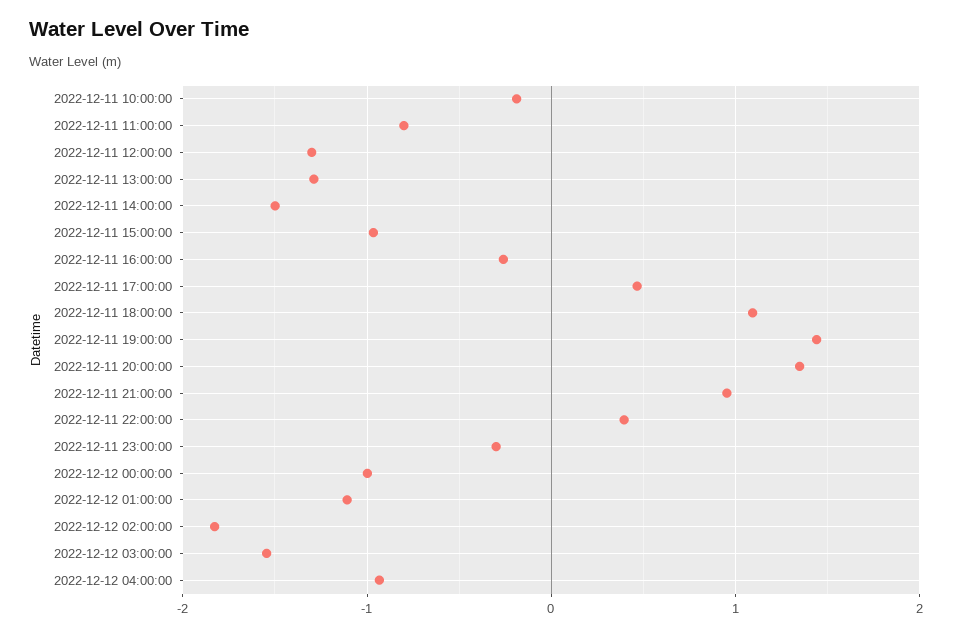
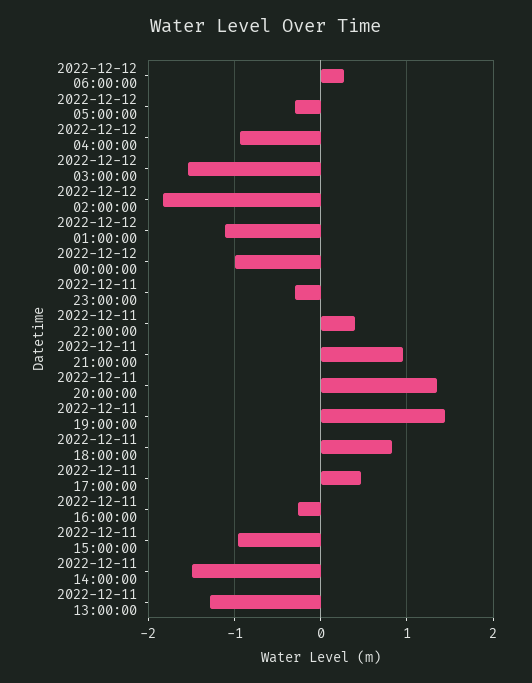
2022-12-11 10:00:00: -0.2 -> none
2022-12-11 11:00:00: -0.8 -> none
2022-12-11 12:00:00: -1.3 -> none
2022-12-11 18:00:00: 1.1 -> 0.8
2022-12-12 06:00:00: none -> 0.3
2022-12-12 05:00:00: none -> -0.3

